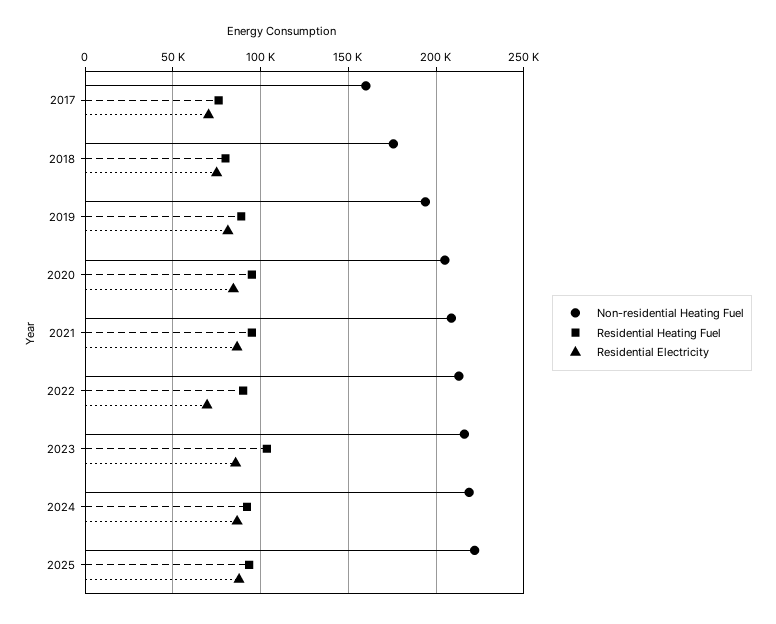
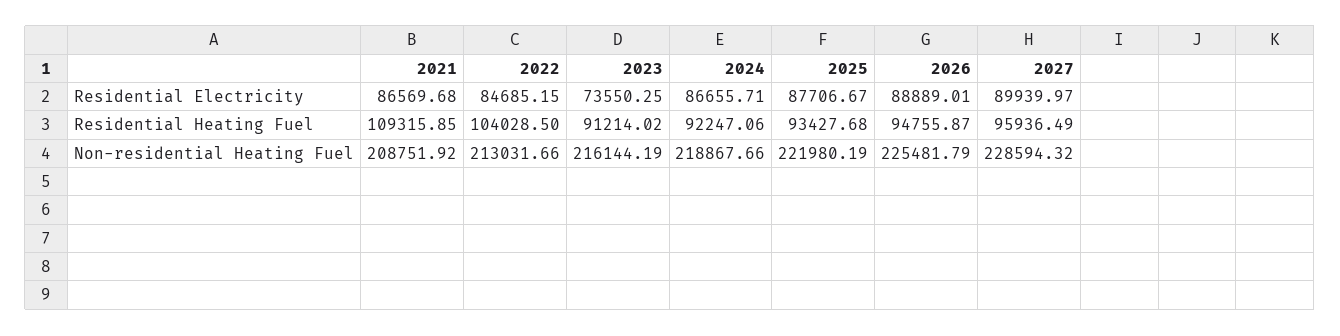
Non-residential Heating Fuel, 2017: 160000 -> none
Residential Heating Fuel, 2017: 75000 -> none
Residential Electricity, 2017: 70000 -> none
Non-residential Heating Fuel, 2018: 175000 -> none
Residential Heating Fuel, 2018: 80000 -> none
Residential Electricity, 2018: 75000 -> none
Non-residential Heating Fuel, 2019: 195000 -> none
Residential Heating Fuel, 2019: 90000 -> none
Residential Electricity, 2019: 80000 -> none
Non-residential Heating Fuel, 2020: 205000 -> none
Residential Heating Fuel, 2020: 95000 -> none
Residential Electricity, 2020: 85000 -> none
Residential Heating Fuel, 2021: 95000 -> 109315.85
Residential Heating Fuel, 2022: 90000 -> 104028.5
Residential Electricity, 2022: 70000 -> 84685.15
Residential Heating Fuel, 2023: 105000 -> 91214.02
Residential Electricity, 2023: 85000 -> 73550.25
Residential Electricity, 2026: none -> 88889.01
Residential Electricity, 2027: none -> 89939.97
Residential Heating Fuel, 2026: none -> 94755.87
Residential Heating Fuel, 2027: none -> 95936.49
Non-residential Heating Fuel, 2026: none -> 225481.79
Non-residential Heating Fuel, 2027: none -> 228594.32

